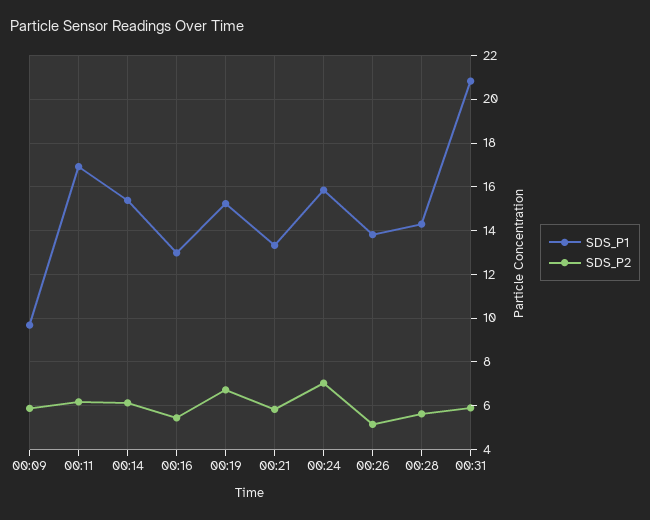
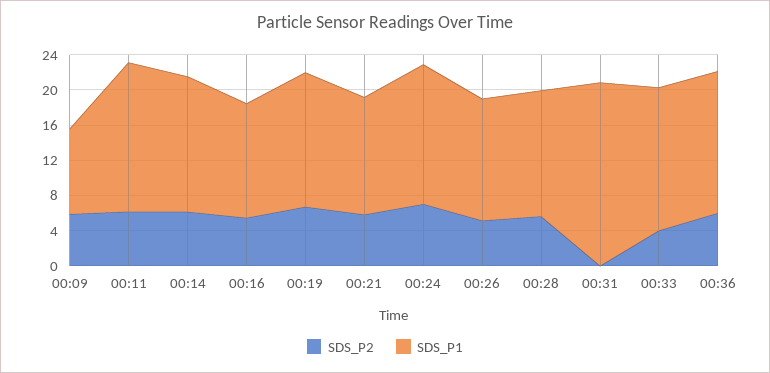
SDS_P2, 00:31: 6 -> 0
SDS_P2, 00:33: none -> 4
SDS_P1, 00:33: none -> 16
SDS_P2, 00:36: none -> 6
SDS_P1, 00:36: none -> 16

